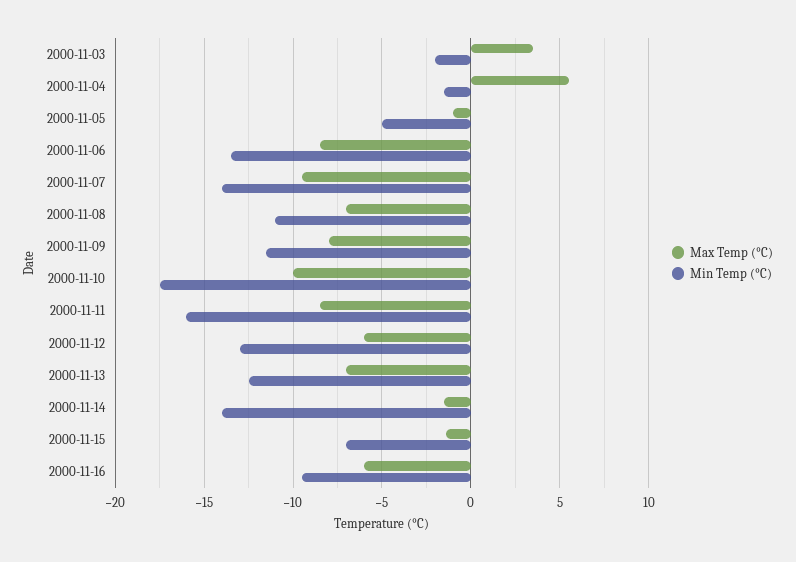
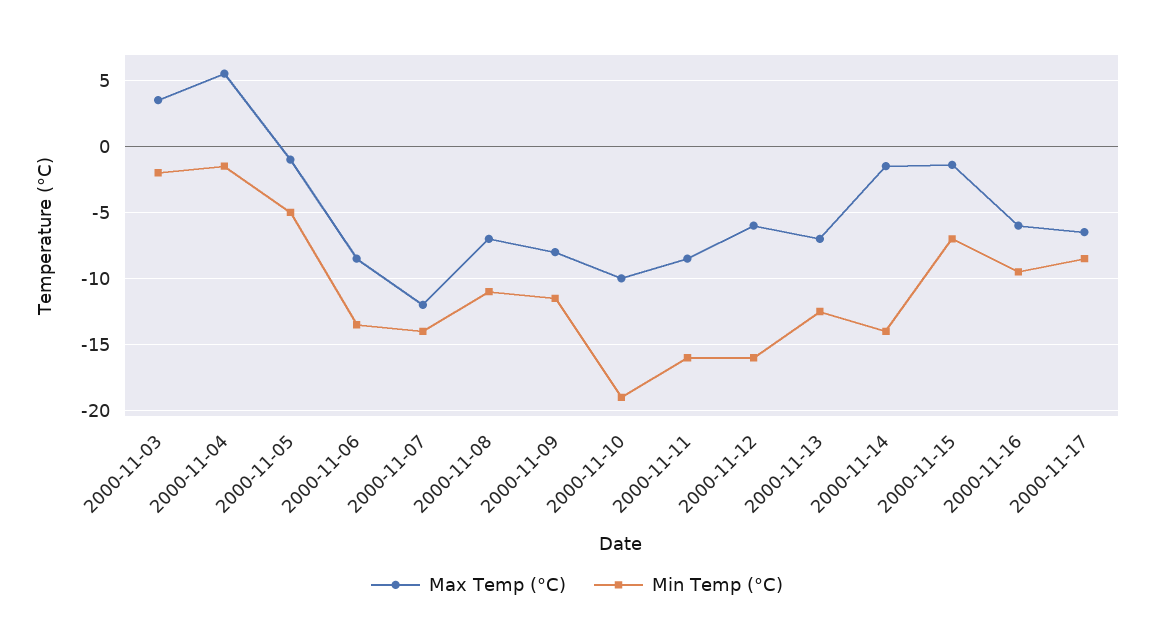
Max Temp (°C), 2000-11-07: -9.5 -> -12
Min Temp (°C), 2000-11-10: -17.5 -> -19
Min Temp (°C), 2000-11-12: -13 -> -16
Max Temp (°C), 2000-11-17: none -> -6.5
Min Temp (°C), 2000-11-17: none -> -8.5

